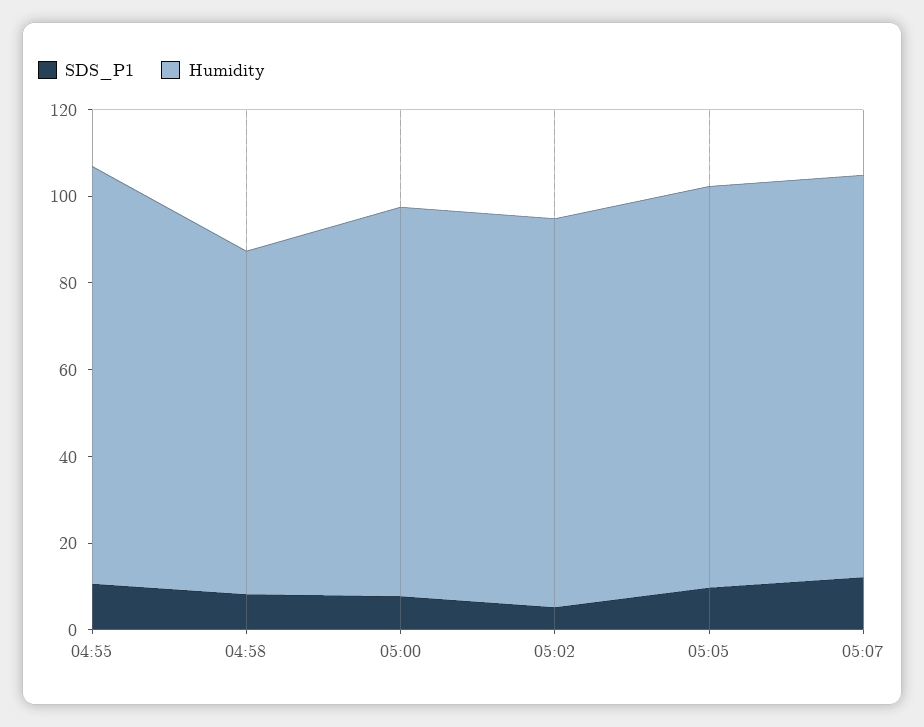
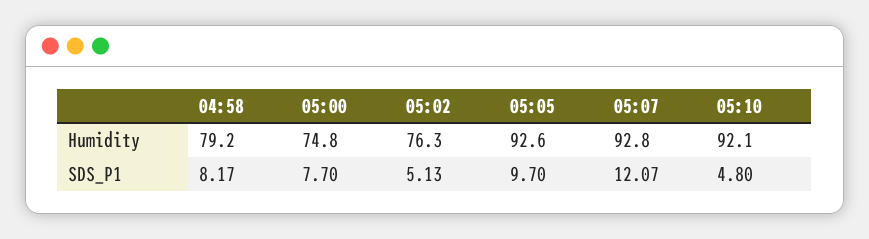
SDS_P1, 04:55: 10 -> none
Humidity, 04:55: 95 -> none
Humidity, 05:00: 90 -> 74.8
Humidity, 05:02: 90 -> 76.3
Humidity, 05:10: none -> 92.1
SDS_P1, 05:10: none -> 4.8

